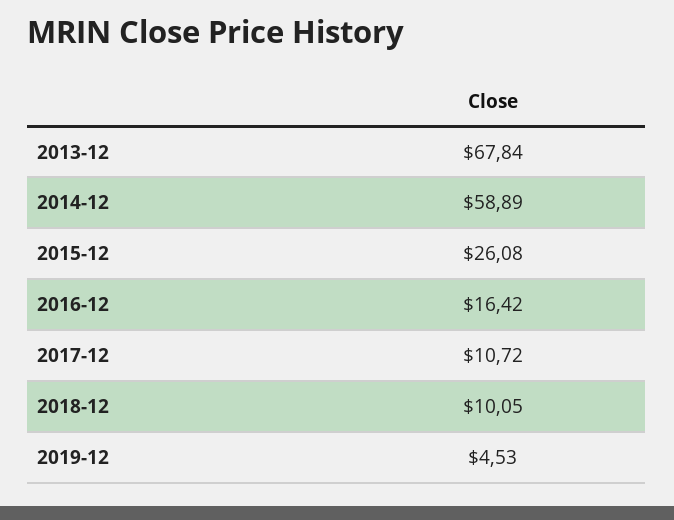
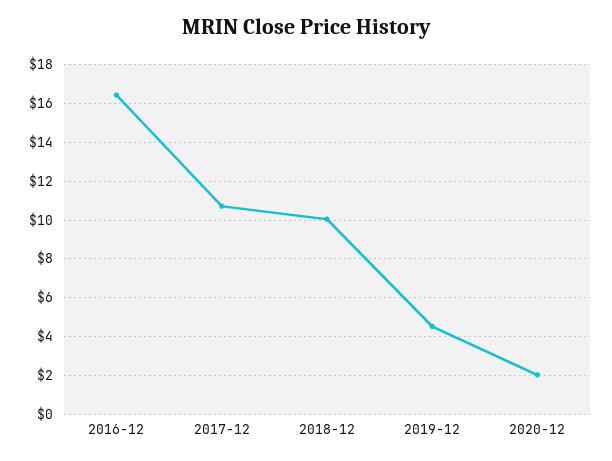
2013-12: 67.84 -> none
2014-12: 58.89 -> none
2015-12: 26.08 -> none
2020-12: none -> 2

